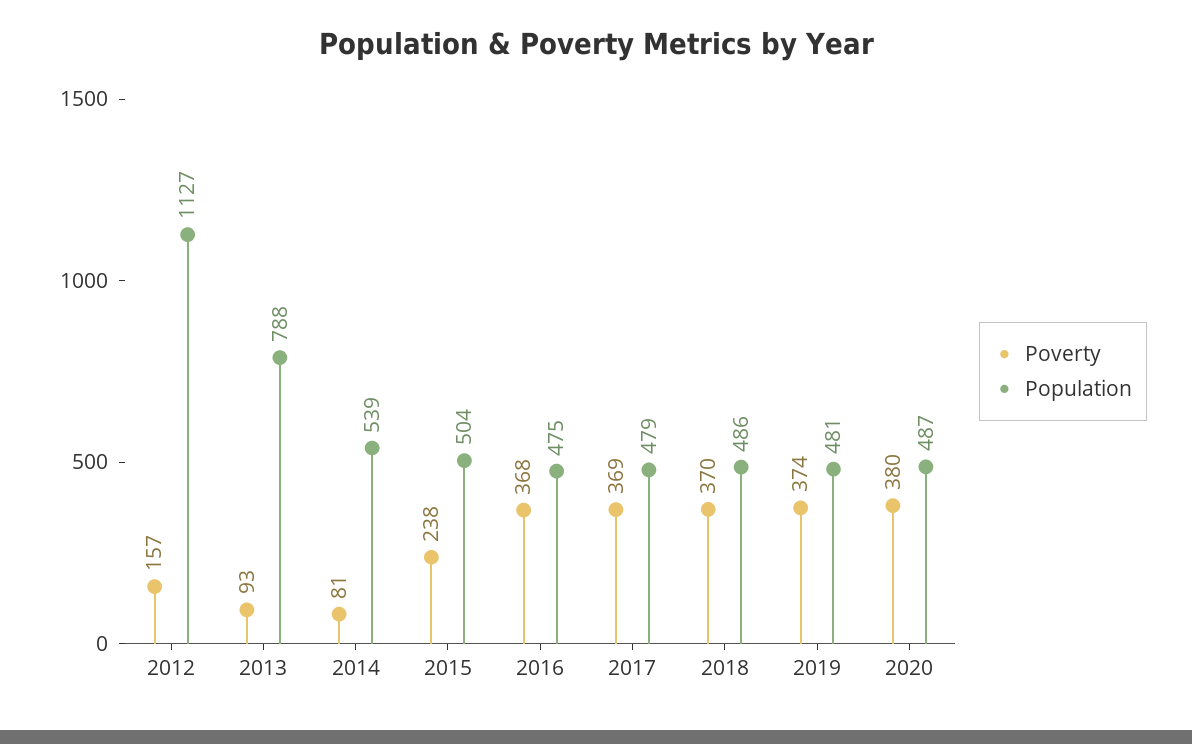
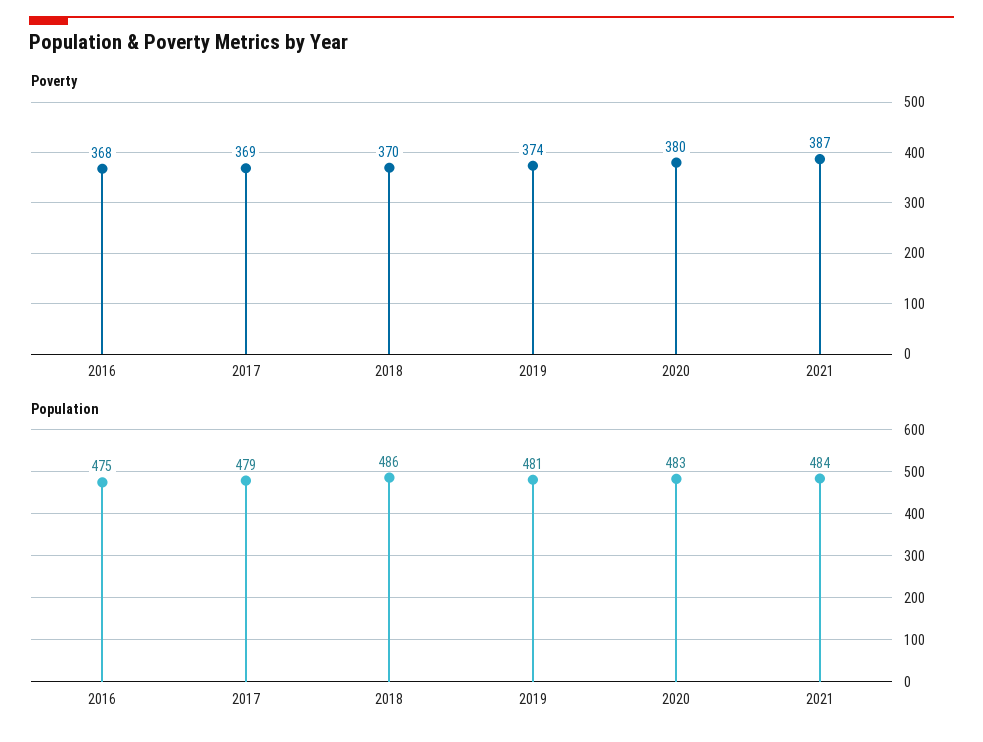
Poverty, 2012: 157 -> none
Population, 2012: 1127 -> none
Poverty, 2013: 93 -> none
Population, 2013: 788 -> none
Poverty, 2014: 81 -> none
Population, 2014: 539 -> none
Poverty, 2015: 238 -> none
Population, 2015: 504 -> none
Population, 2020: 487 -> 483
Poverty, 2021: none -> 387
Population, 2021: none -> 484

